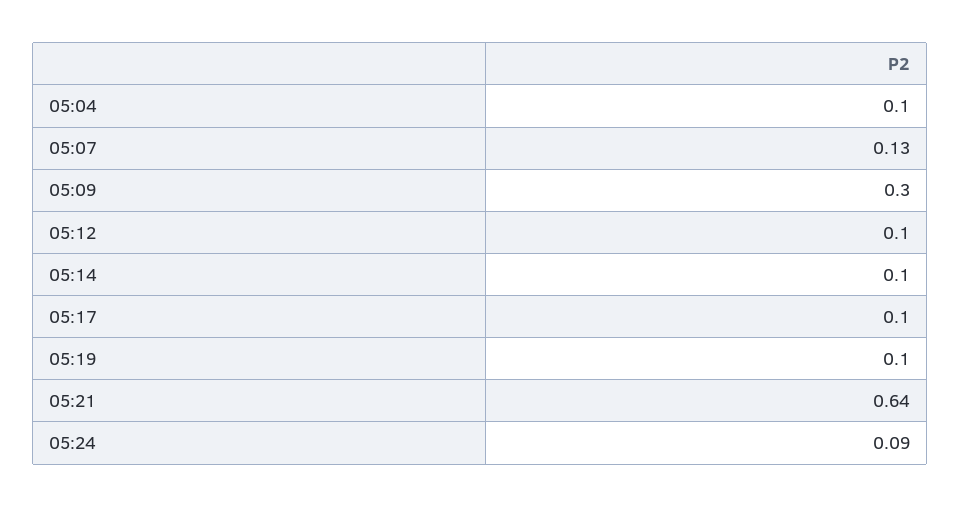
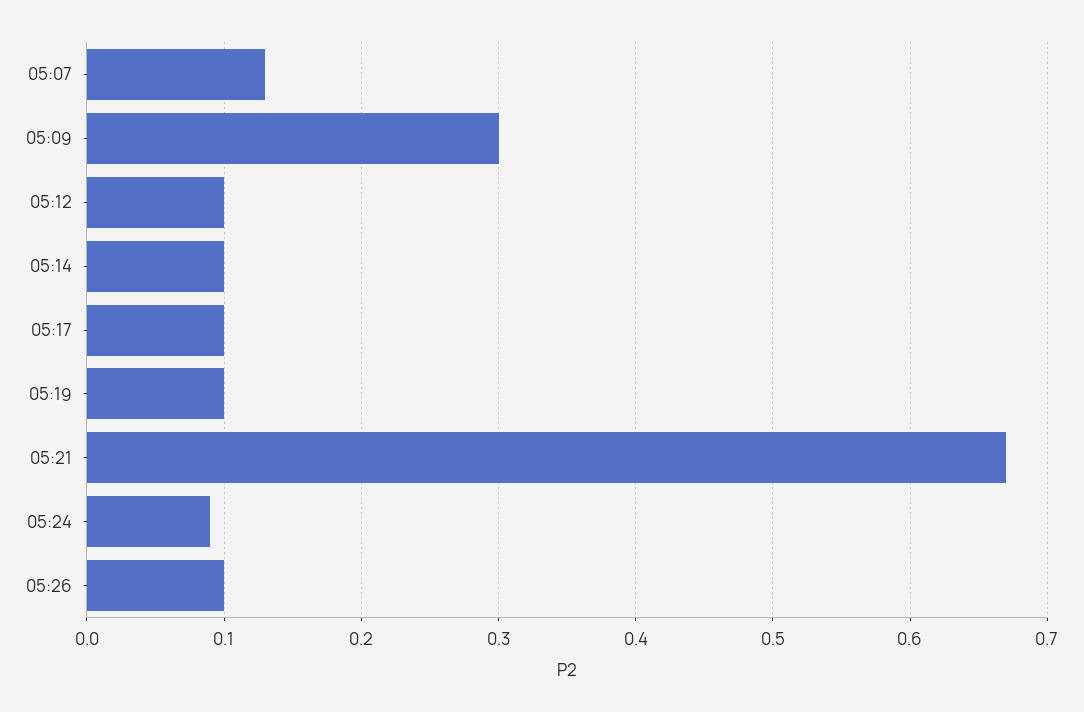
05:04: 0.1 -> none
05:21: 0.64 -> 0.67
05:26: none -> 0.1

